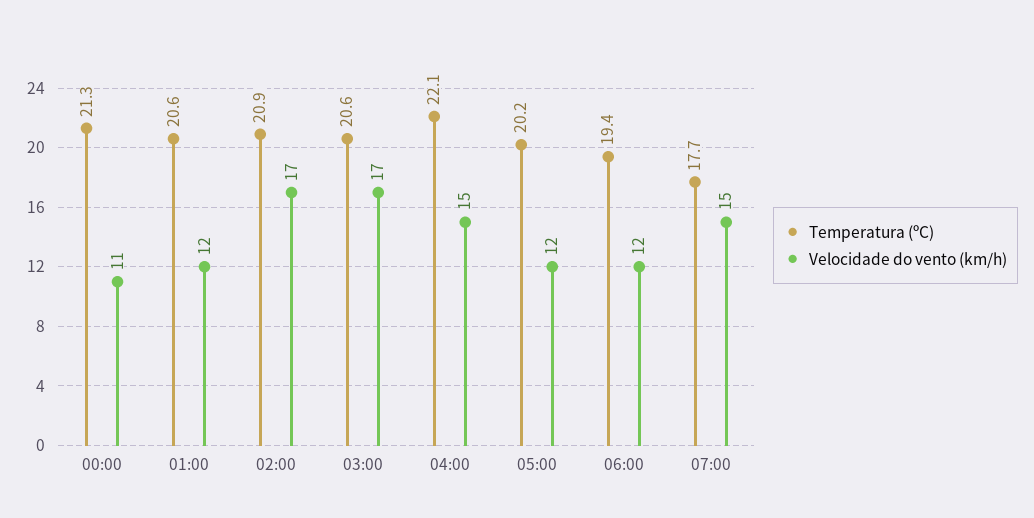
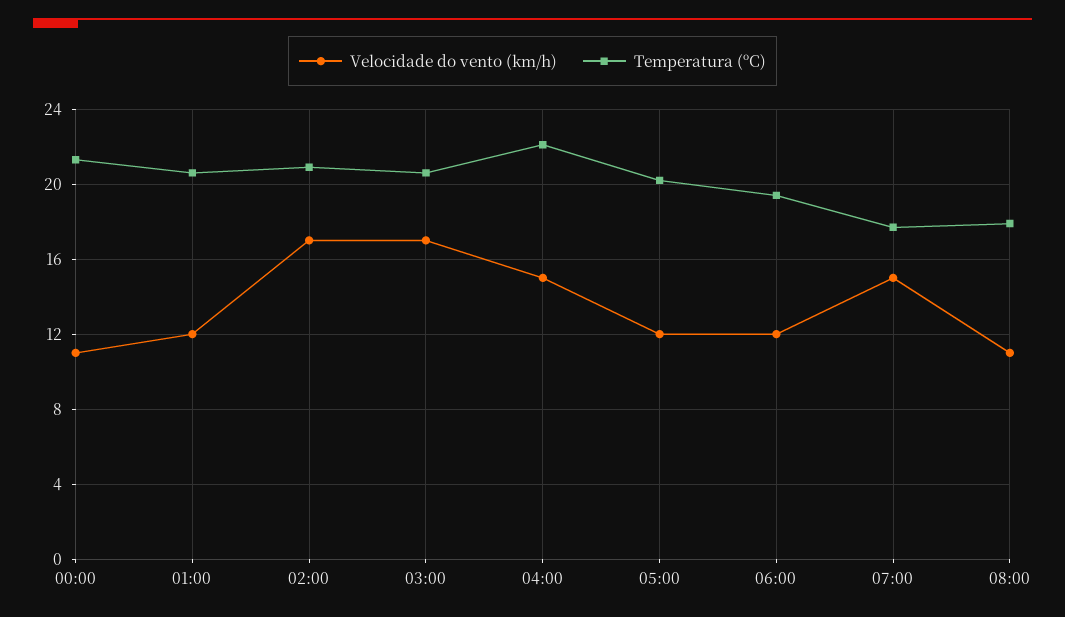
Velocidade do vento (km/h), 08:00: none -> 11
Temperatura (ºC), 08:00: none -> 18

